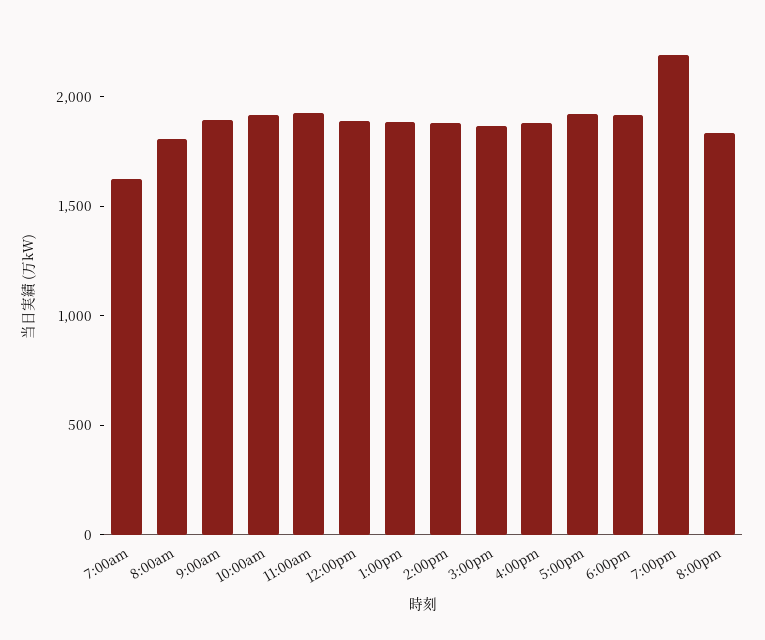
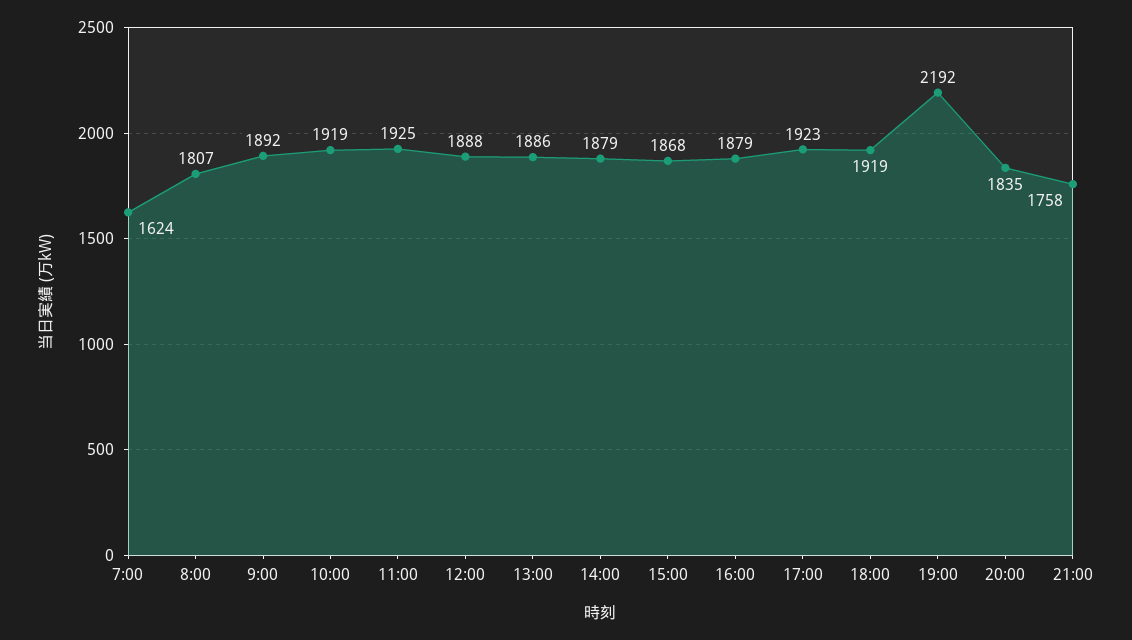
21:00: none -> 1758

